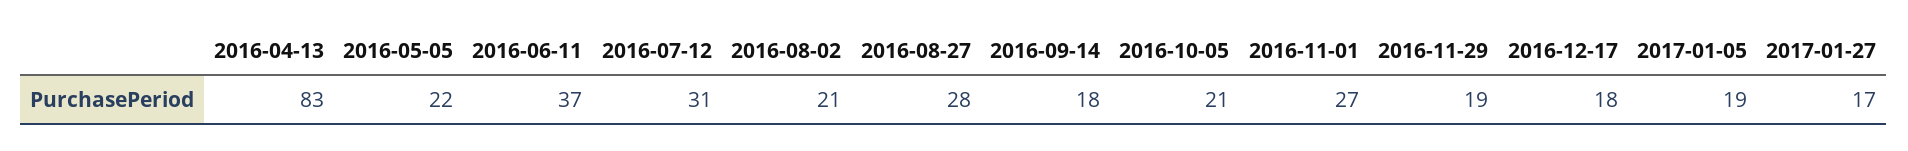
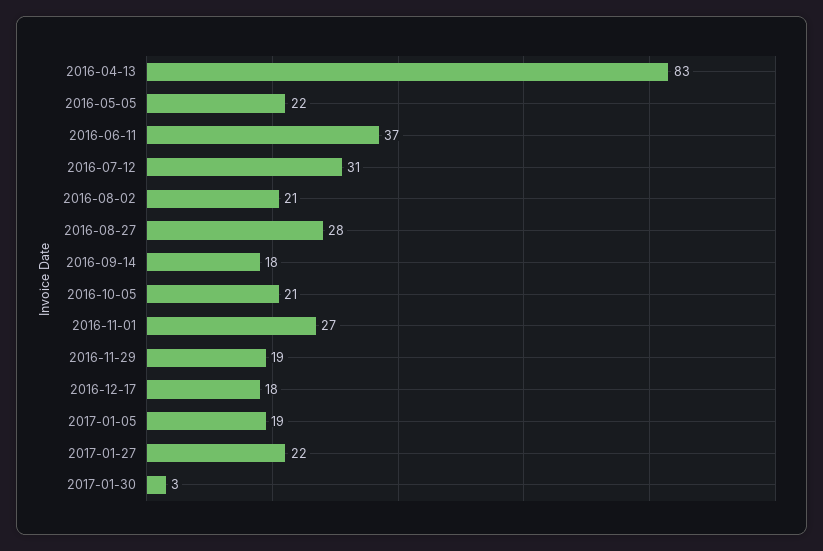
2017-01-27: 17 -> 22
2017-01-30: none -> 3

